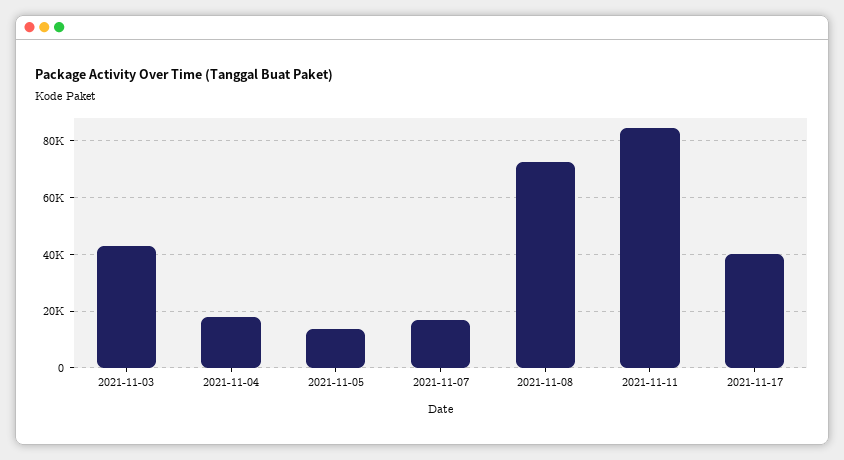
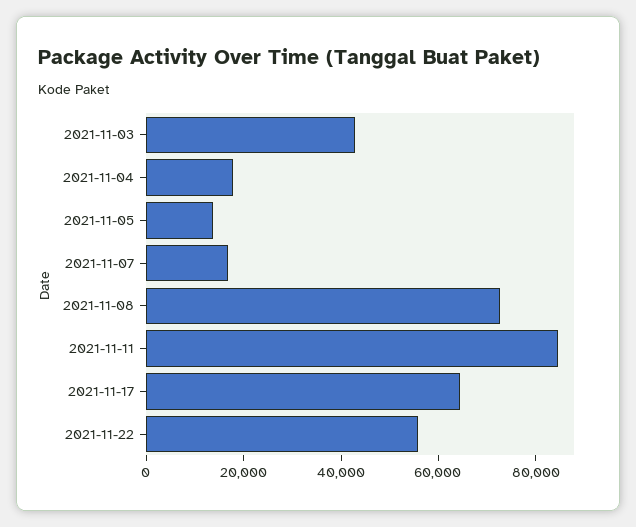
2021-11-17: 40000 -> 65000
2021-11-22: none -> 55000

